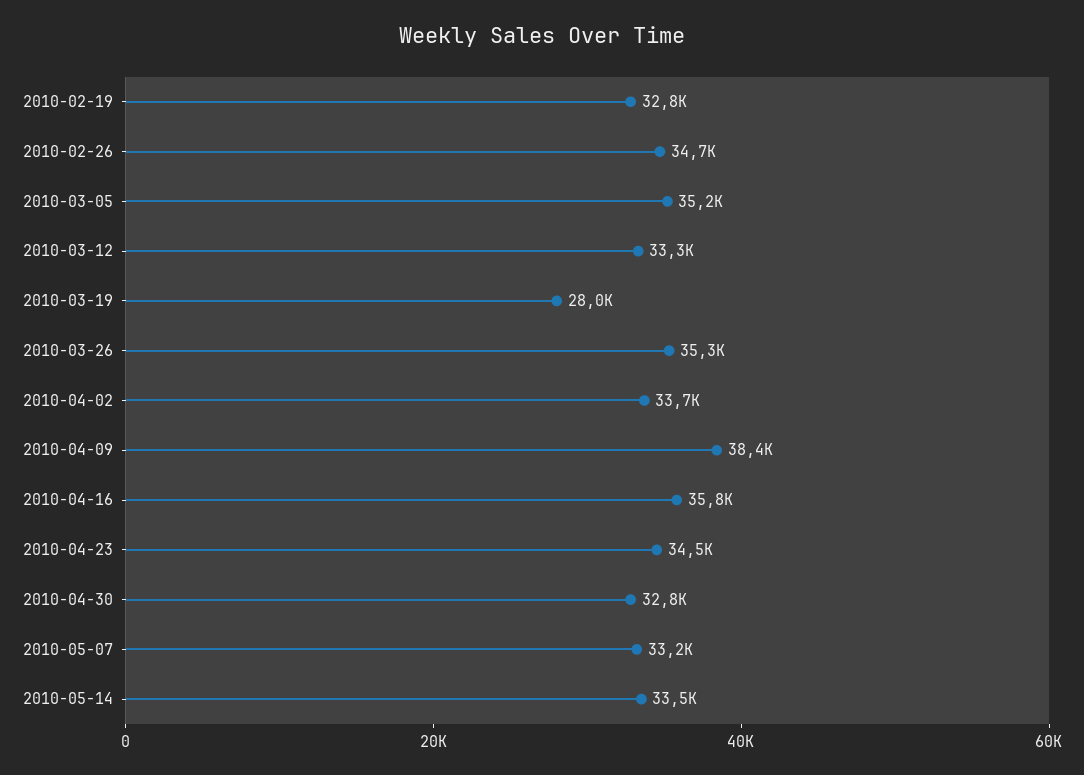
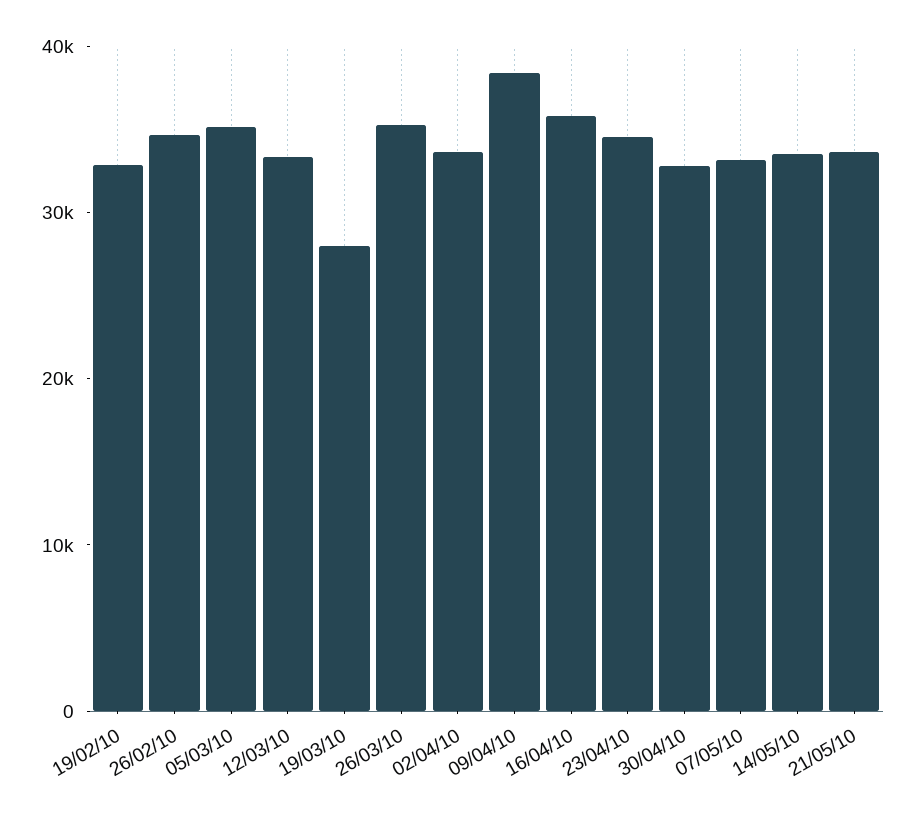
21/05/10: none -> 34000

